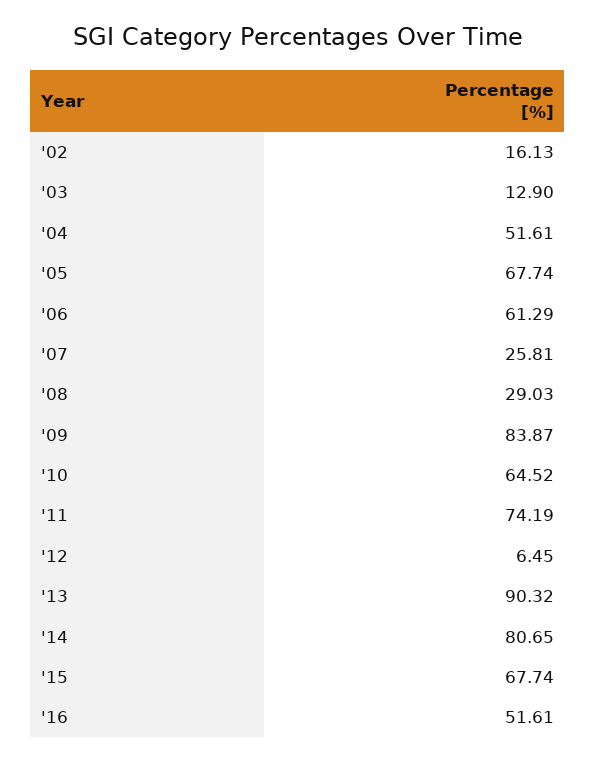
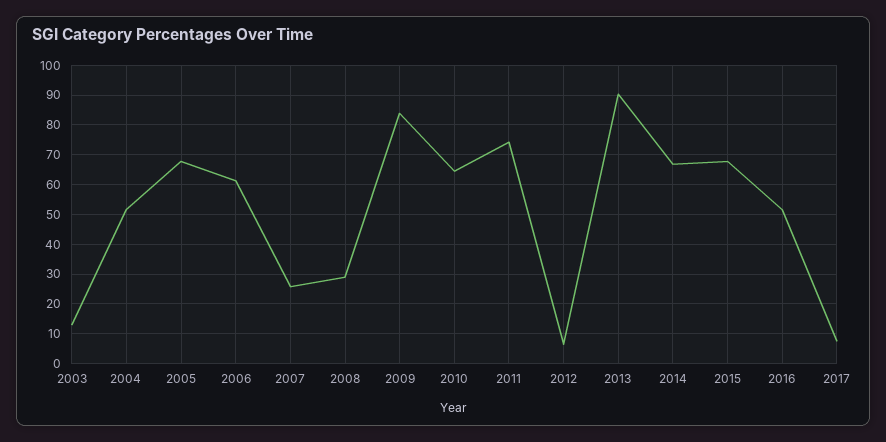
'02: 16.13 -> none
'14: 80.65 -> 67.5
2017: none -> 7.5

